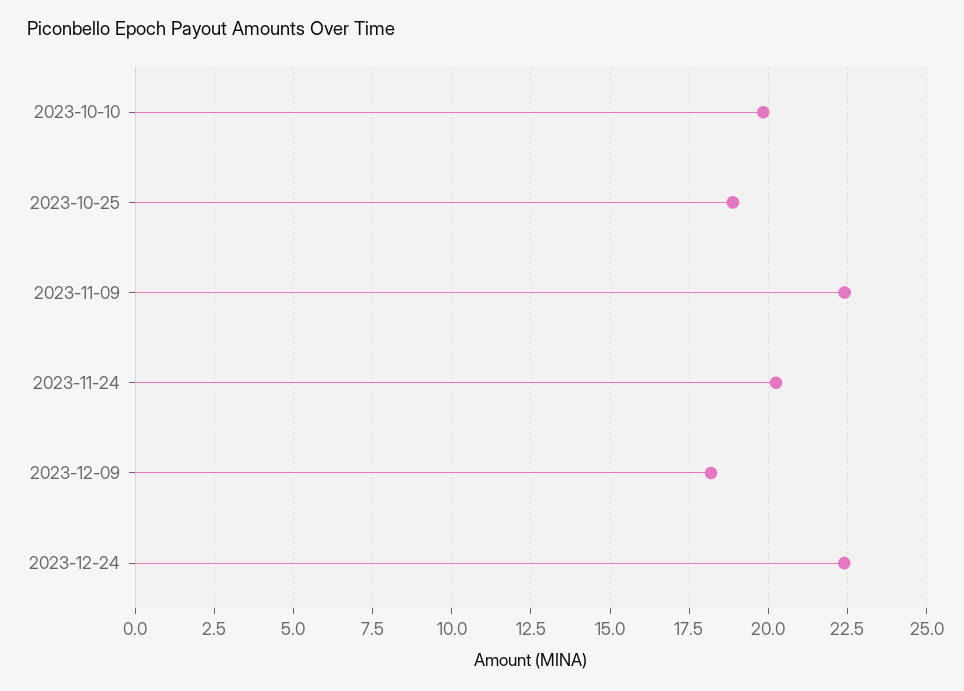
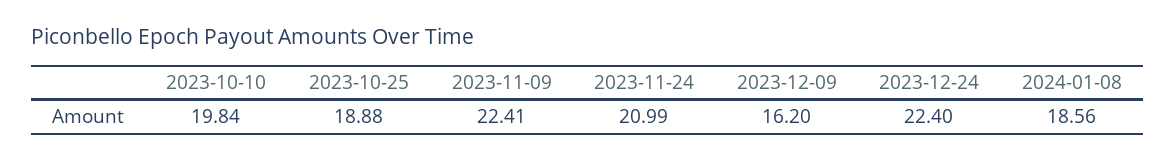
2023-11-24: 20.25 -> 20.99
2023-12-09: 18.25 -> 16.2
2024-01-08: none -> 18.56

